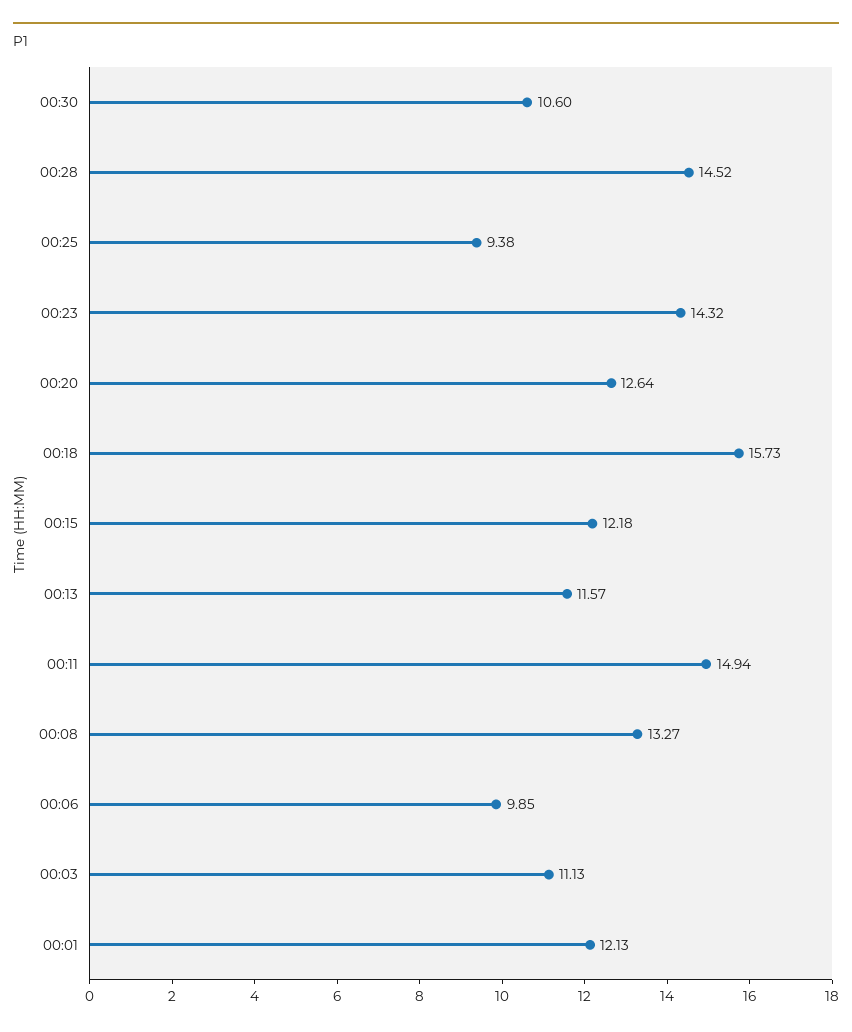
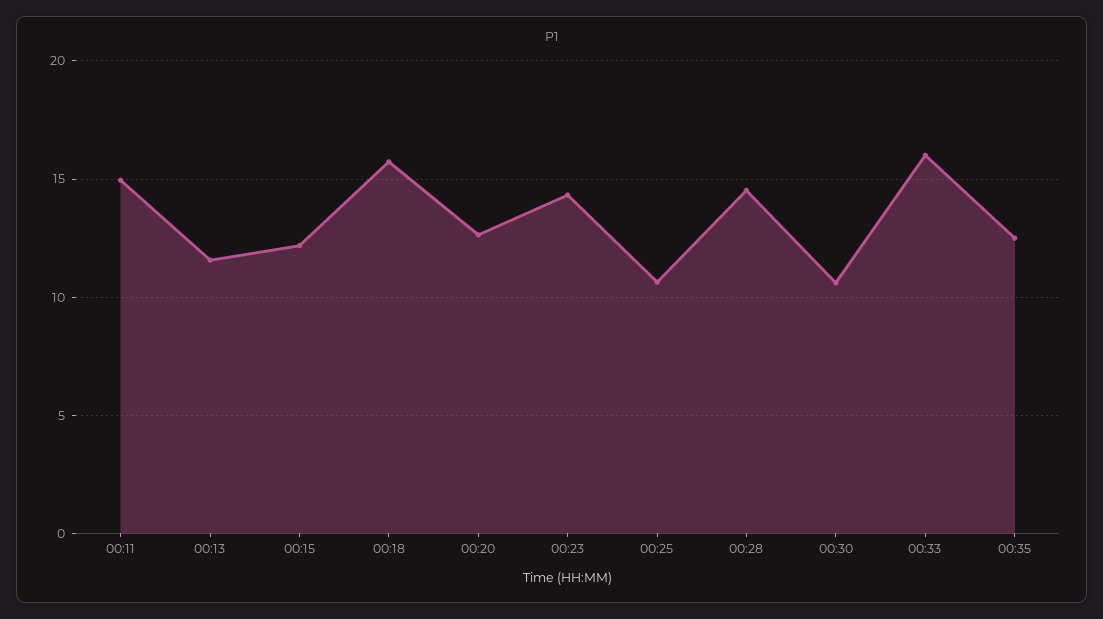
00:25: 9.38 -> 10.5
00:08: 13.27 -> none
00:06: 9.85 -> none
00:03: 11.13 -> none
00:01: 12.13 -> none
00:33: none -> 16
00:35: none -> 12.5

